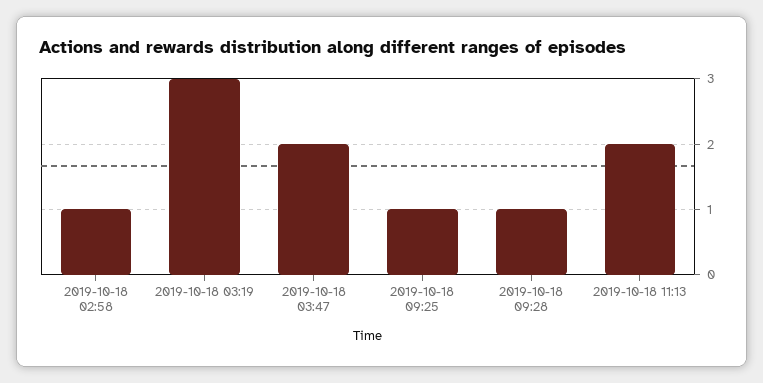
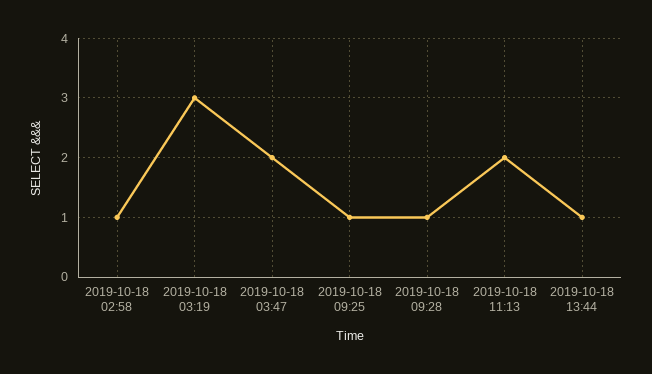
2019-10-18 13:44: none -> 1

